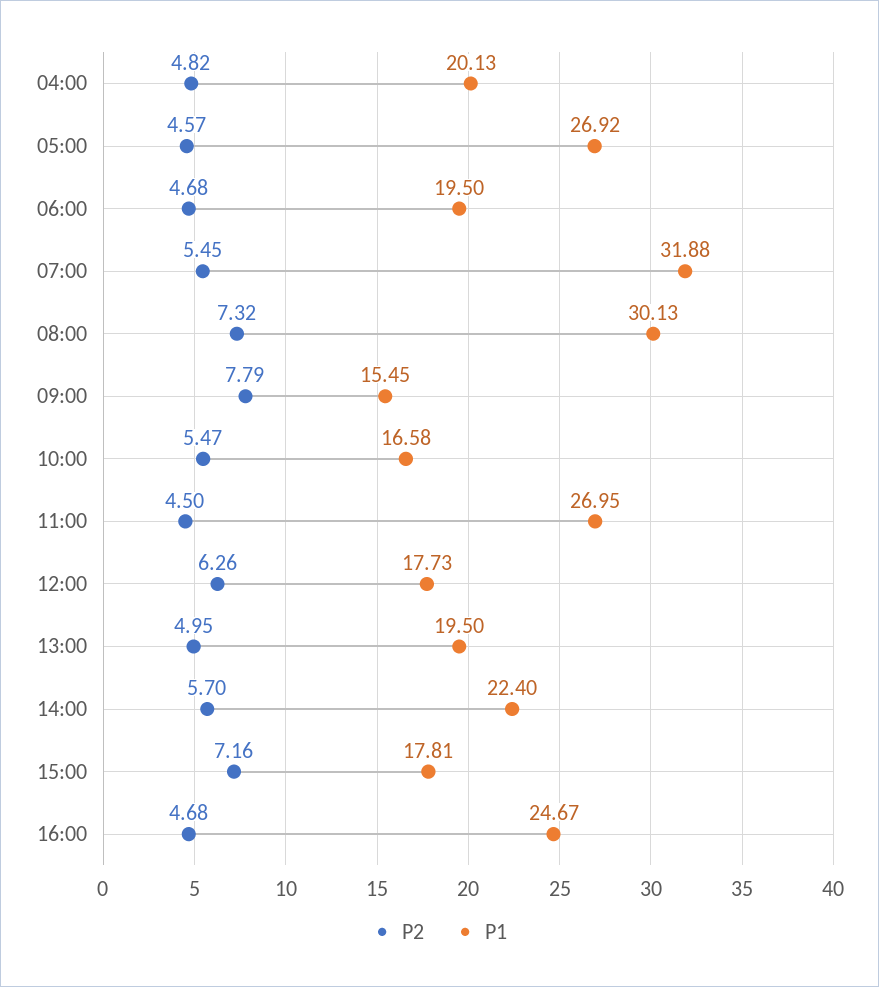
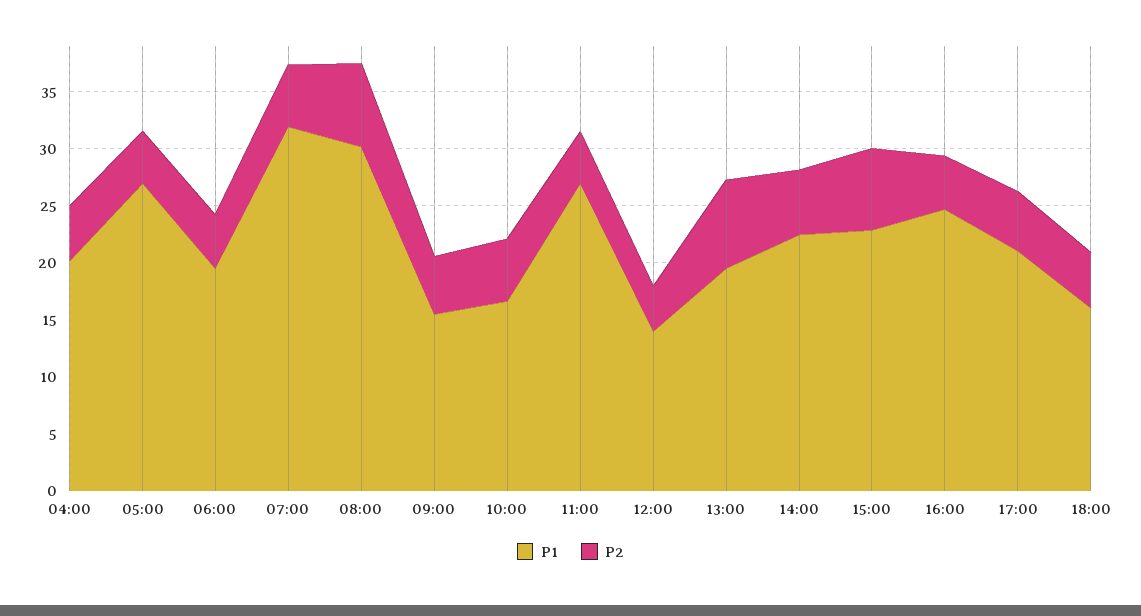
P2, 09:00: 7.79 -> 5
P2, 12:00: 6.26 -> 4
P1, 12:00: 17.73 -> 14
P2, 13:00: 4.95 -> 8
P1, 15:00: 17.81 -> 23
P1, 17:00: none -> 21
P2, 17:00: none -> 5
P1, 18:00: none -> 16
P2, 18:00: none -> 5

